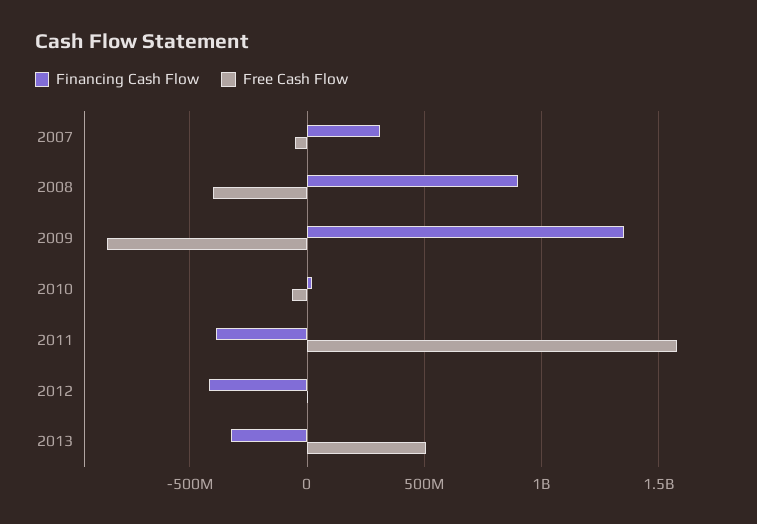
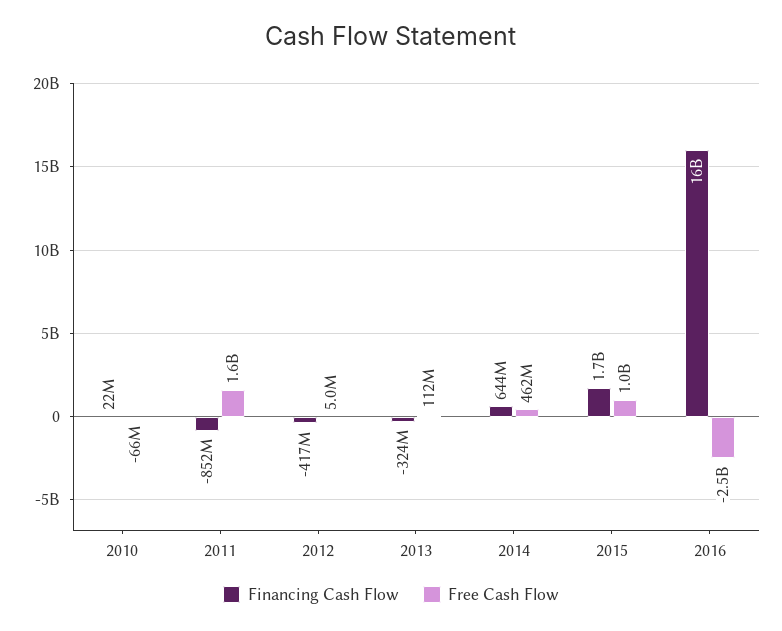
Financing Cash Flow, 2007: 300000000 -> none
Free Cash Flow, 2007: -50000000 -> none
Financing Cash Flow, 2008: 900000000 -> none
Free Cash Flow, 2008: -400000000 -> none
Financing Cash Flow, 2009: 1350000000 -> none
Free Cash Flow, 2009: -850000000 -> none
Financing Cash Flow, 2011: -400000000 -> -852000000
Free Cash Flow, 2013: 500000000 -> 112000000
Financing Cash Flow, 2014: none -> 644000000
Free Cash Flow, 2014: none -> 462000000
Financing Cash Flow, 2015: none -> 1700000000
Free Cash Flow, 2015: none -> 1000000000
Financing Cash Flow, 2016: none -> 16000000000
Free Cash Flow, 2016: none -> -2500000000

